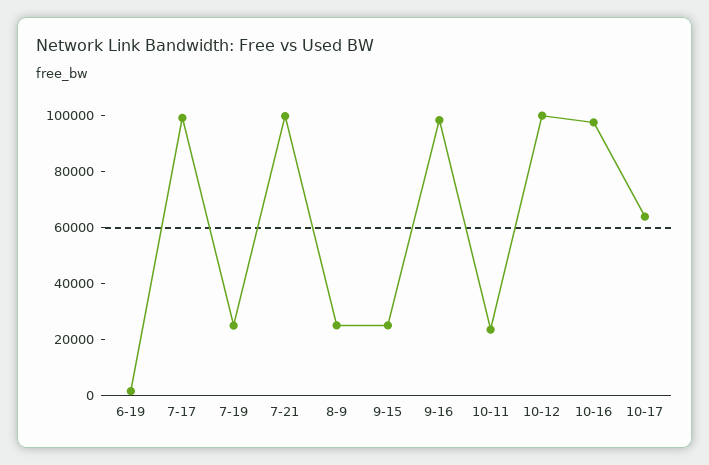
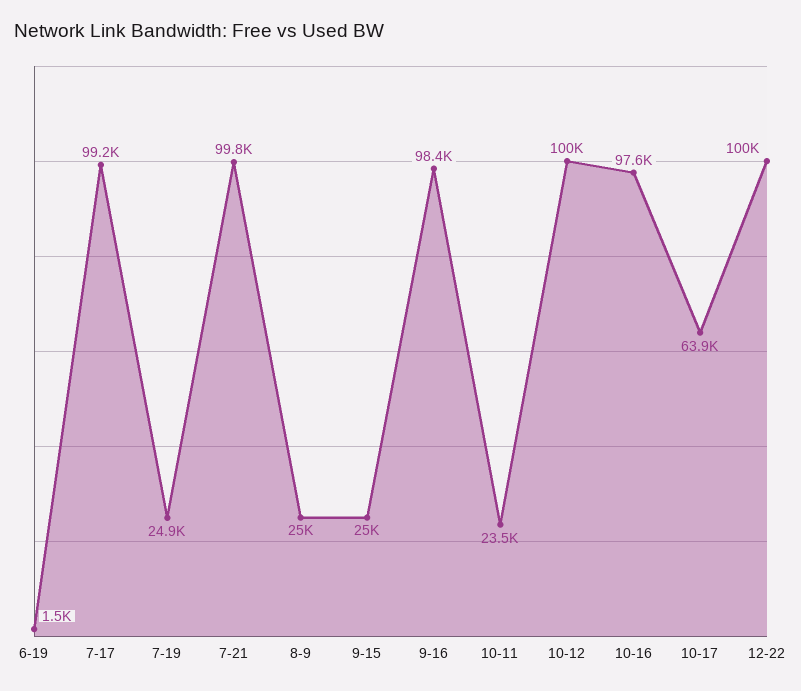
12-22: none -> 100000

